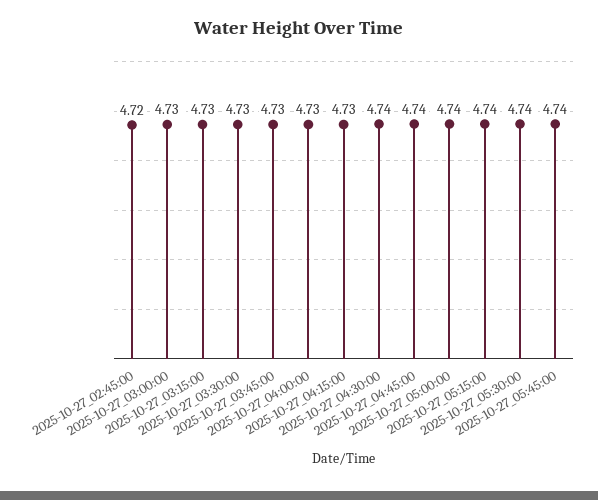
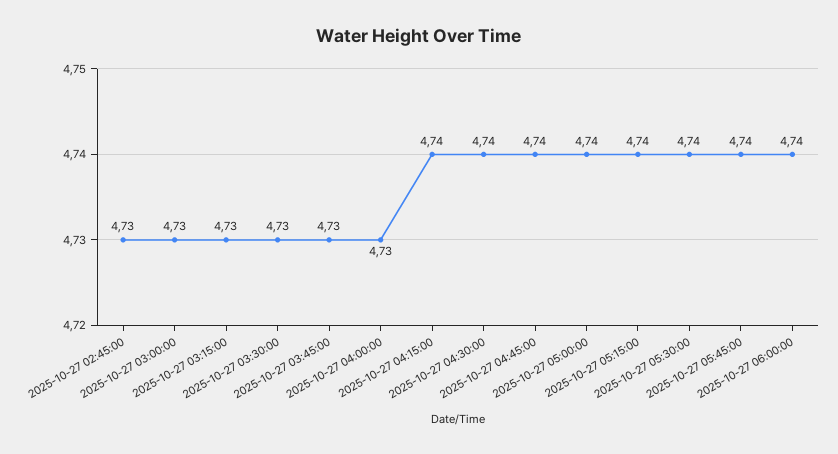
2025-10-27_02:45:00: 4.72 -> 4.73
2025-10-27_04:15:00: 4.73 -> 4.74
2025-10-27 06:00:00: none -> 4.74

